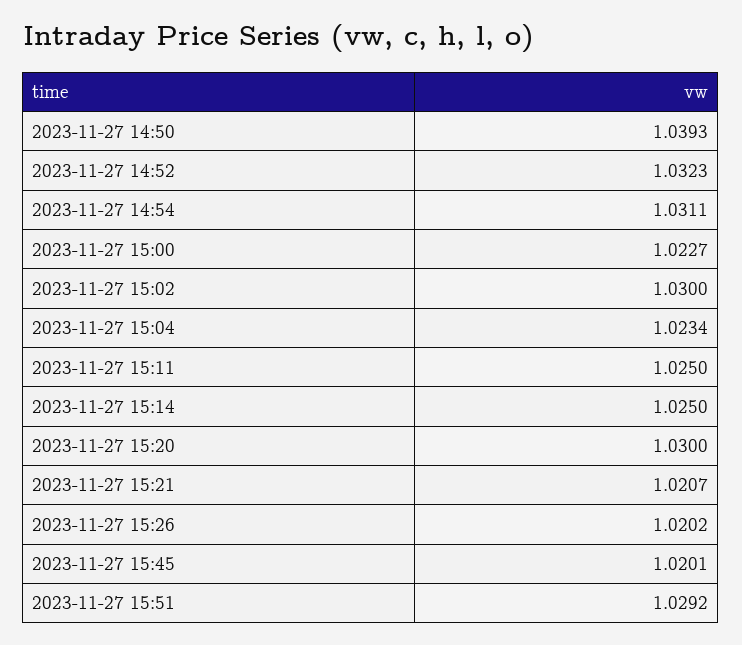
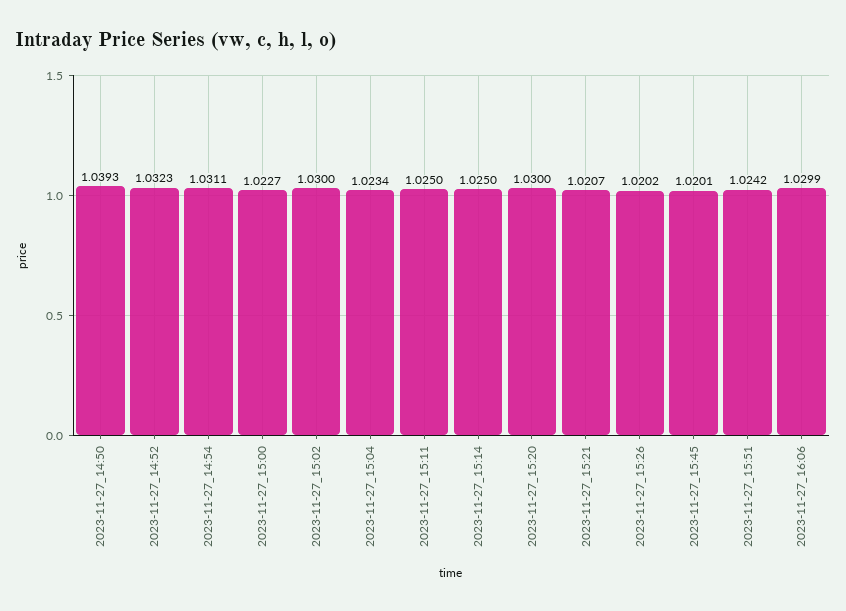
2023-11-27 15:51: 1.0292 -> 1.0242
2023-11-27_16:06: none -> 1.0299

